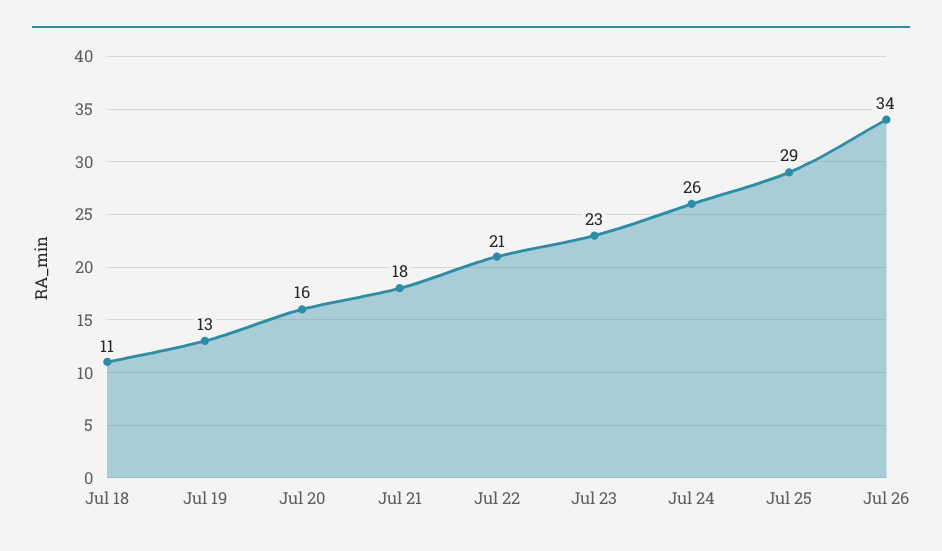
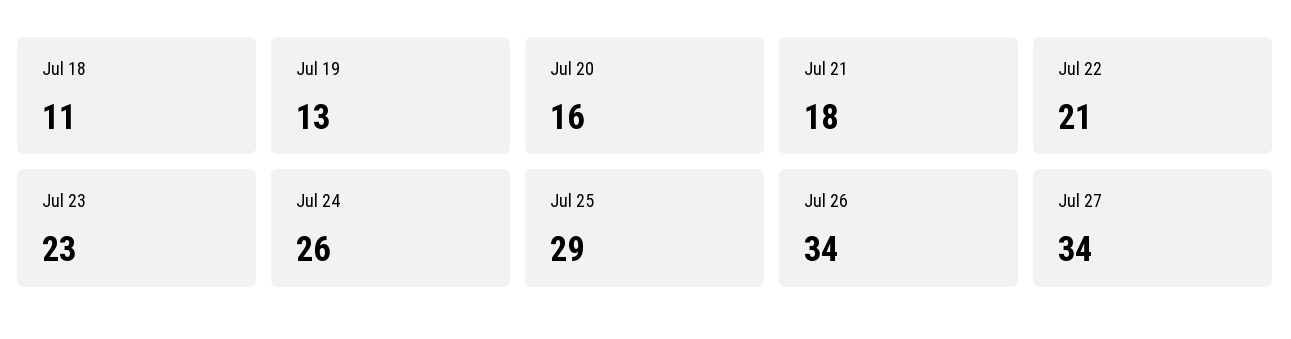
Jul 27: none -> 34

